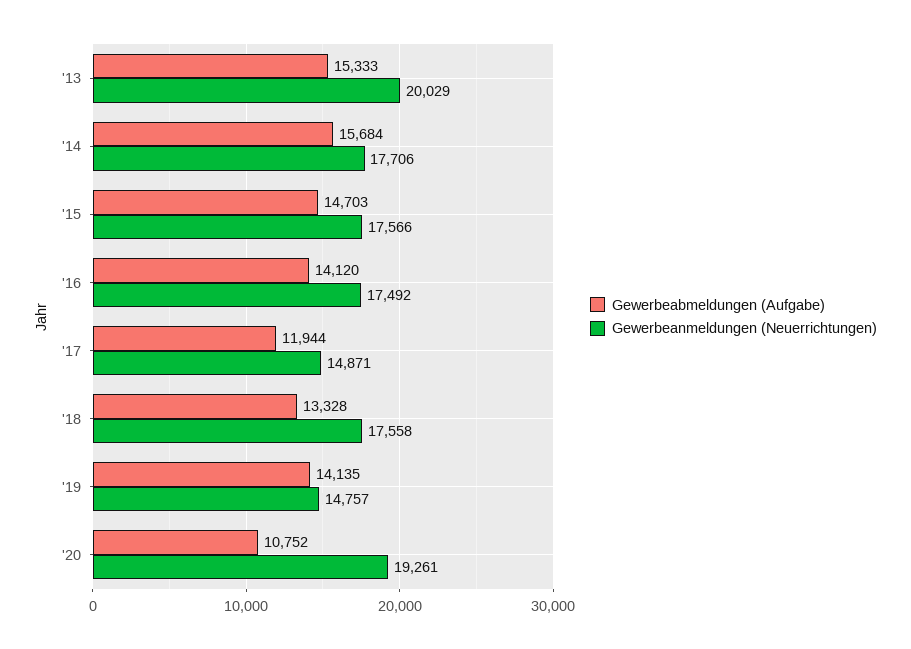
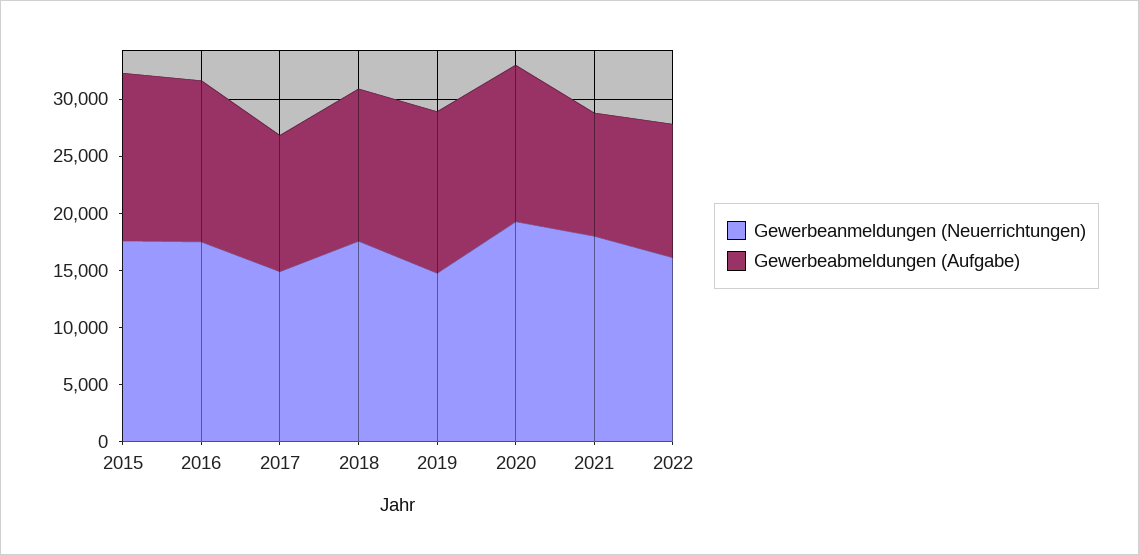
Gewerbeabmeldungen (Aufgabe), '13: 15333 -> none
Gewerbeanmeldungen (Neuerrichtungen), '13: 20029 -> none
Gewerbeabmeldungen (Aufgabe), '14: 15684 -> none
Gewerbeanmeldungen (Neuerrichtungen), '14: 17706 -> none
Gewerbeabmeldungen (Aufgabe), '20: 10752 -> 14000
Gewerbeanmeldungen (Neuerrichtungen), 2021: none -> 18000
Gewerbeabmeldungen (Aufgabe), 2021: none -> 11000
Gewerbeanmeldungen (Neuerrichtungen), 2022: none -> 16000
Gewerbeabmeldungen (Aufgabe), 2022: none -> 12000

